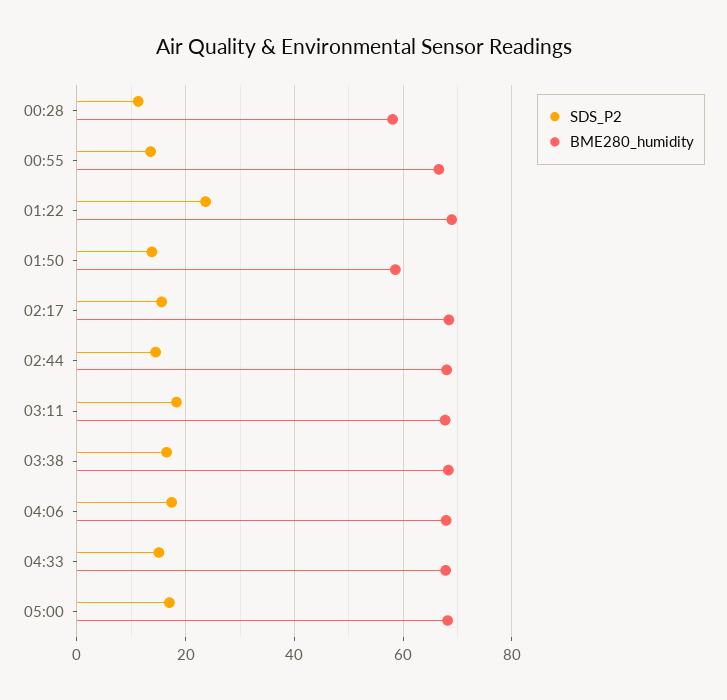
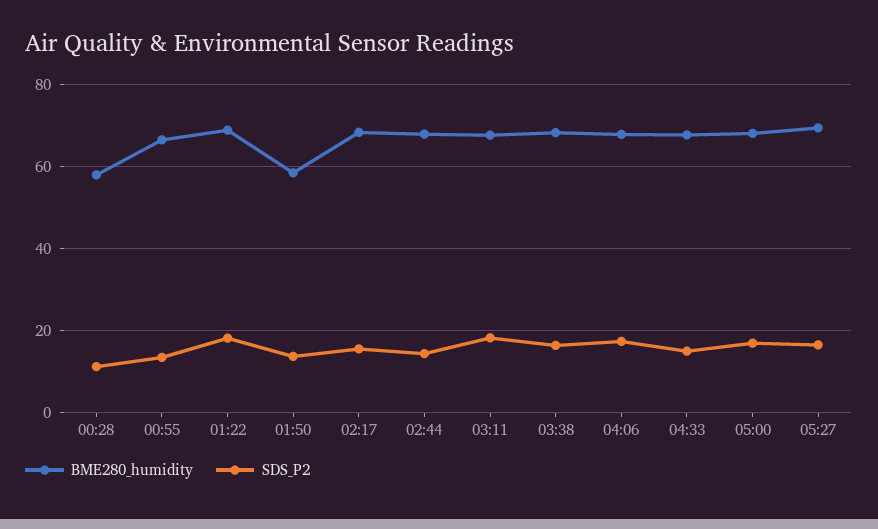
SDS_P2, 01:22: 24 -> 18
BME280_humidity, 05:27: none -> 70
SDS_P2, 05:27: none -> 16

